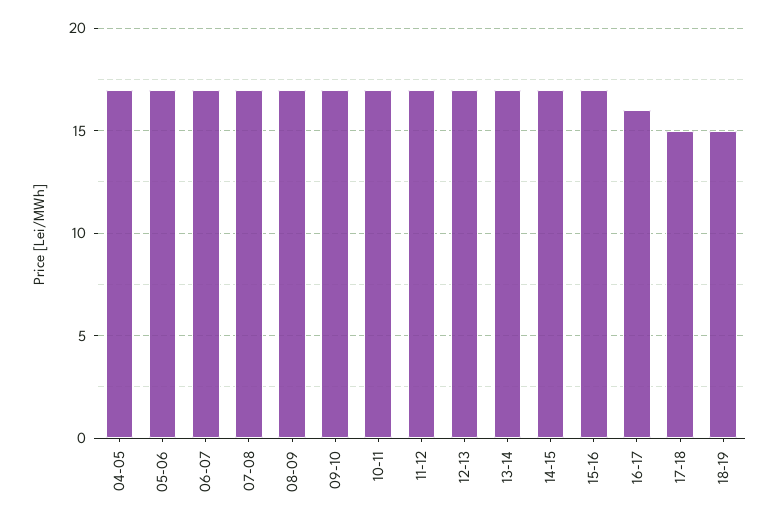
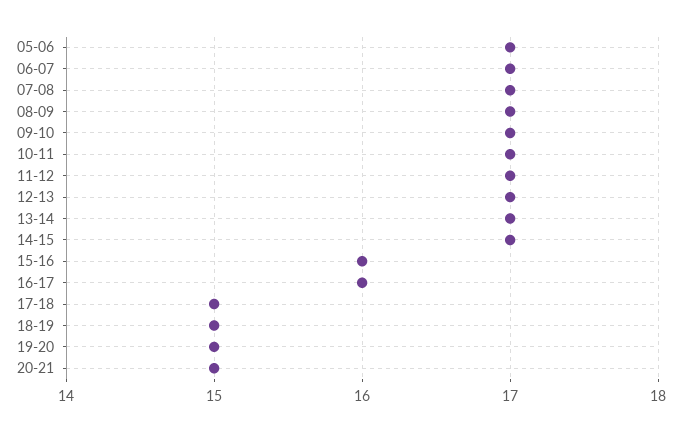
04-05: 17 -> none
15-16: 17 -> 16
19-20: none -> 15
20-21: none -> 15

